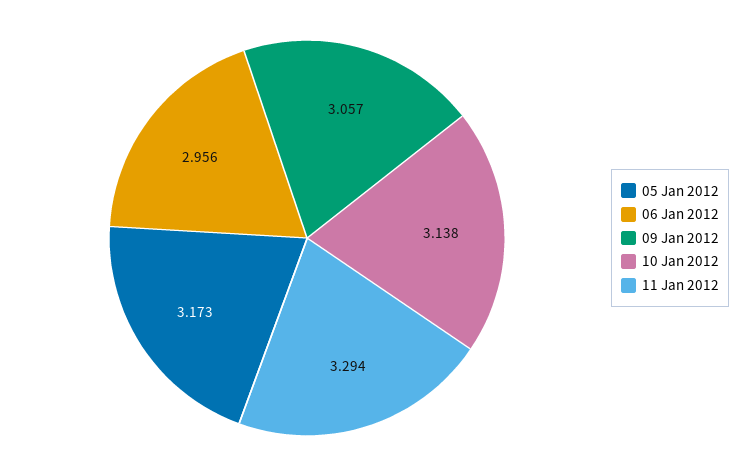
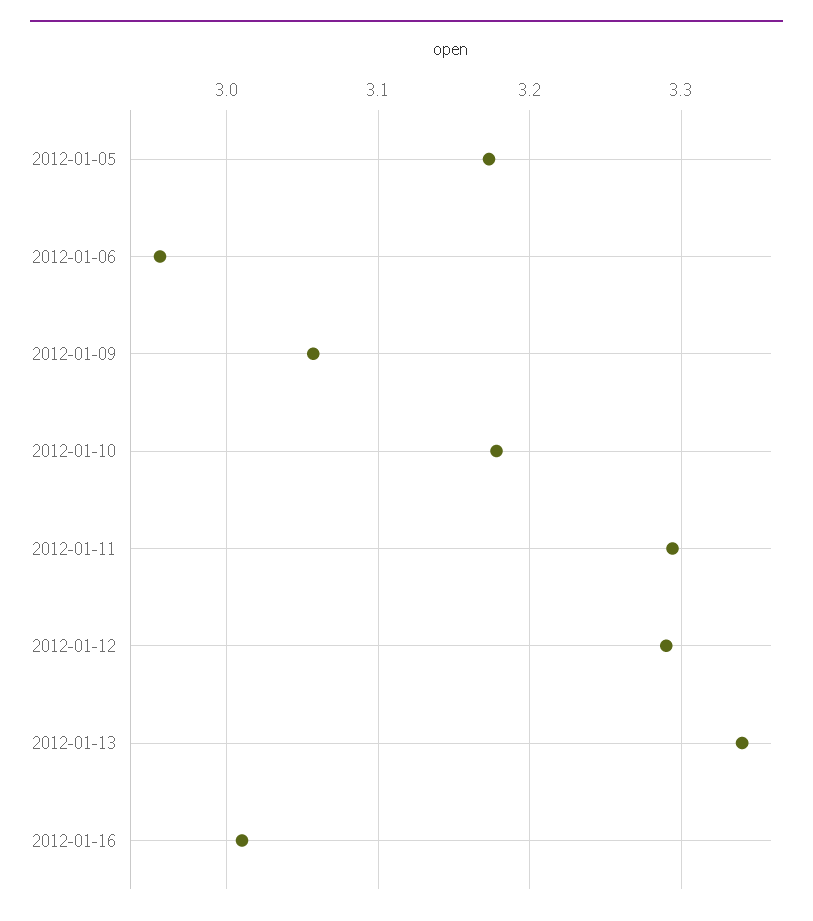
10 Jan 2012: 3.138 -> 3.18
2012-01-12: none -> 3.29
2012-01-13: none -> 3.34
2012-01-16: none -> 3.01

